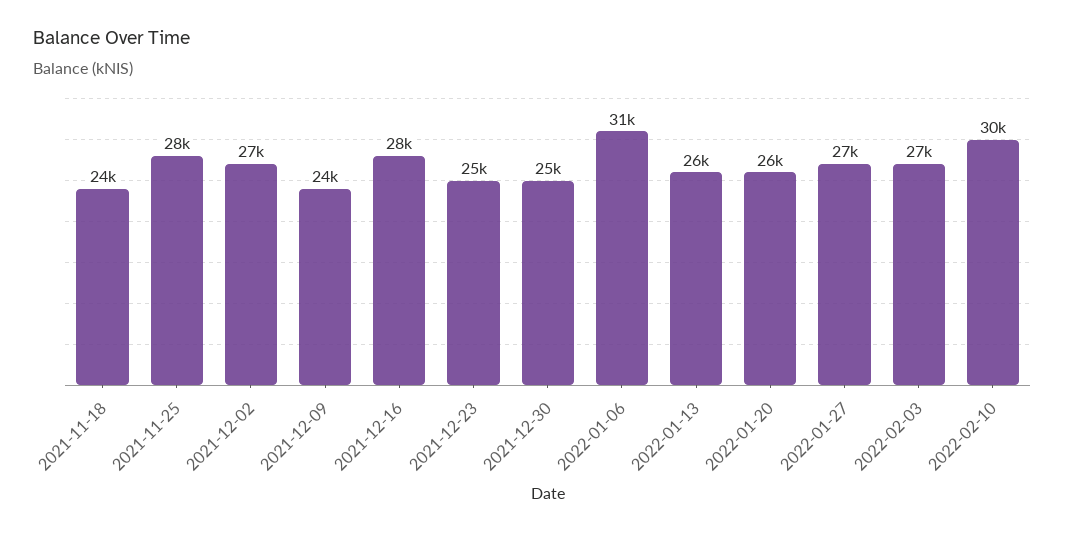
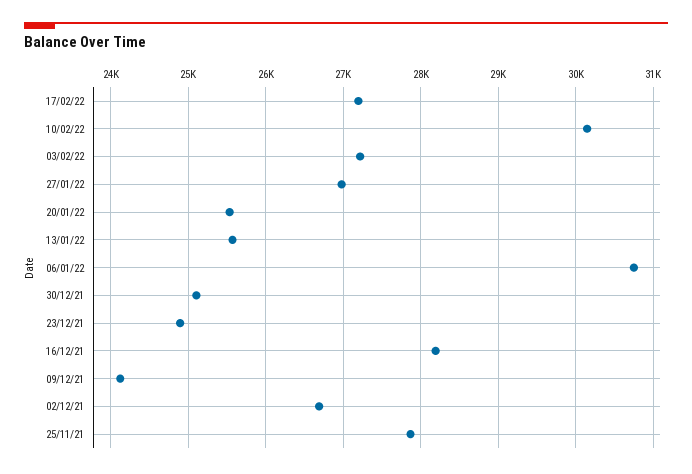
2021-11-18: 24000 -> none
17/02/22: none -> 27200

